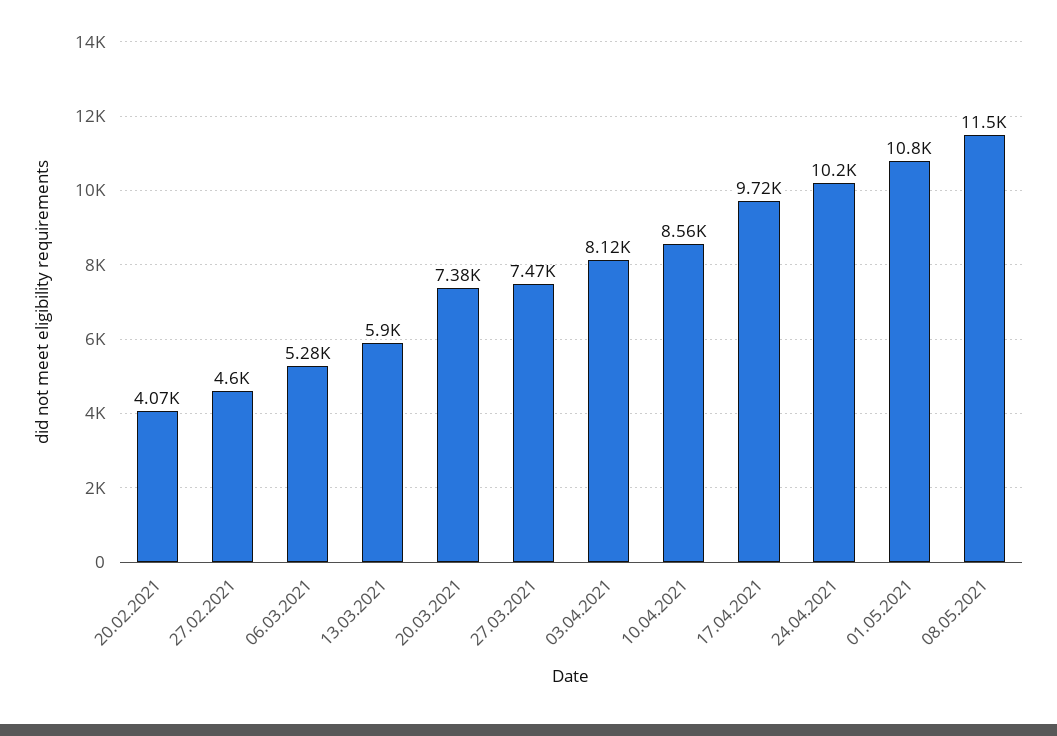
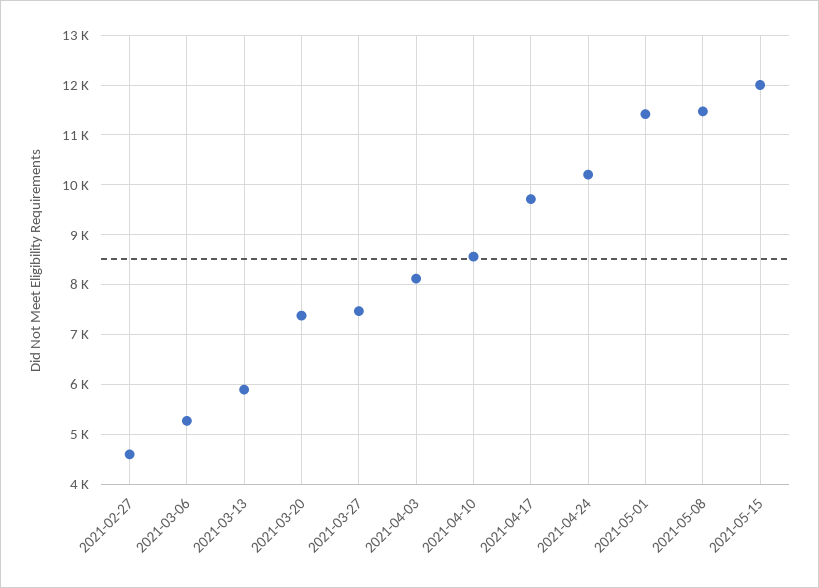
20.02.2021: 4070 -> none
01.05.2021: 10800 -> 11400
2021-05-15: none -> 12000

